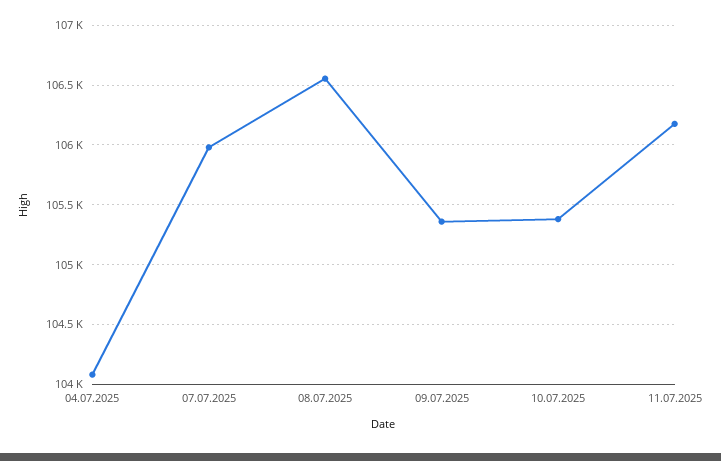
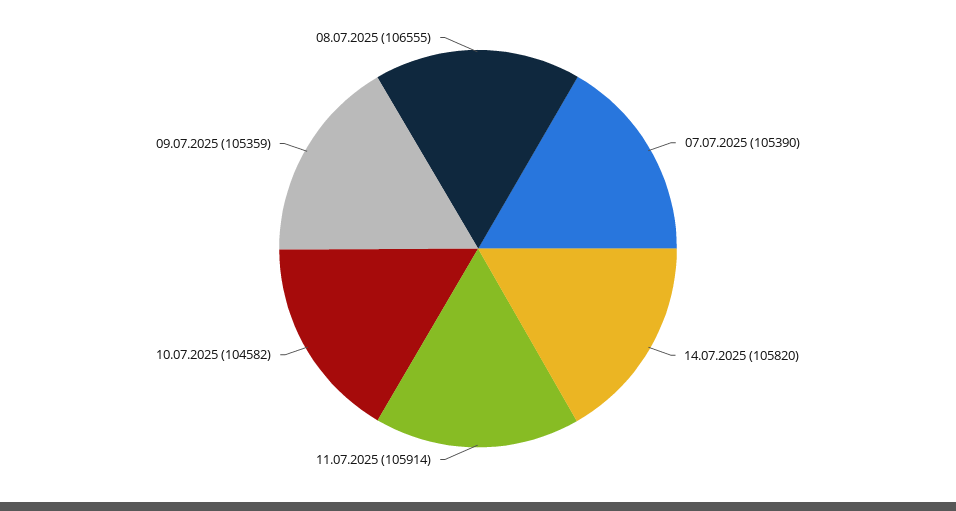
04.07.2025: 104100 -> none
07.07.2025: 106000 -> 105390
10.07.2025: 105400 -> 104582
11.07.2025: 106200 -> 105914
14.07.2025: none -> 105820

